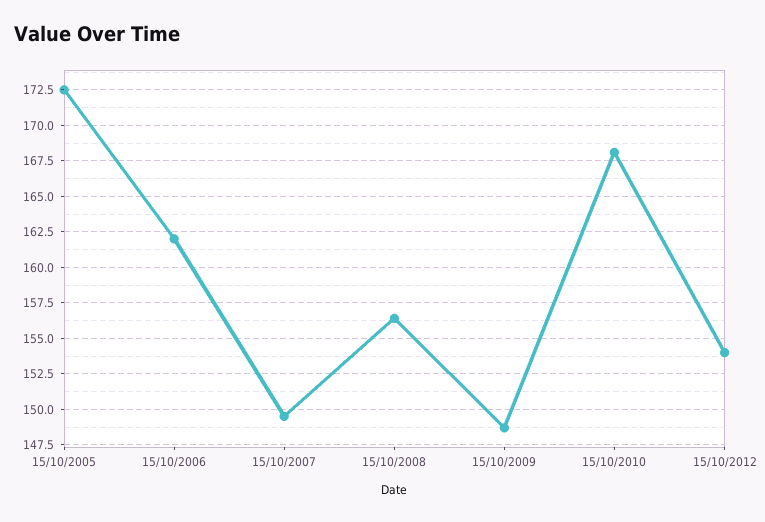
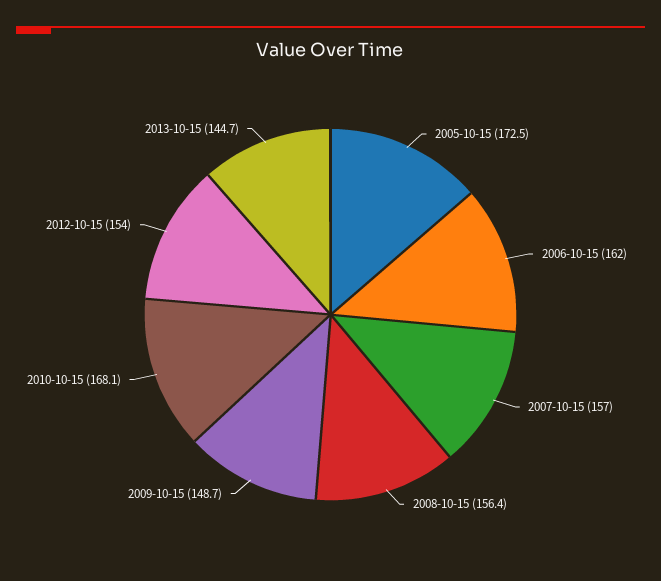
15/10/2007: 149.5 -> 157
2013-10-15: none -> 144.7

